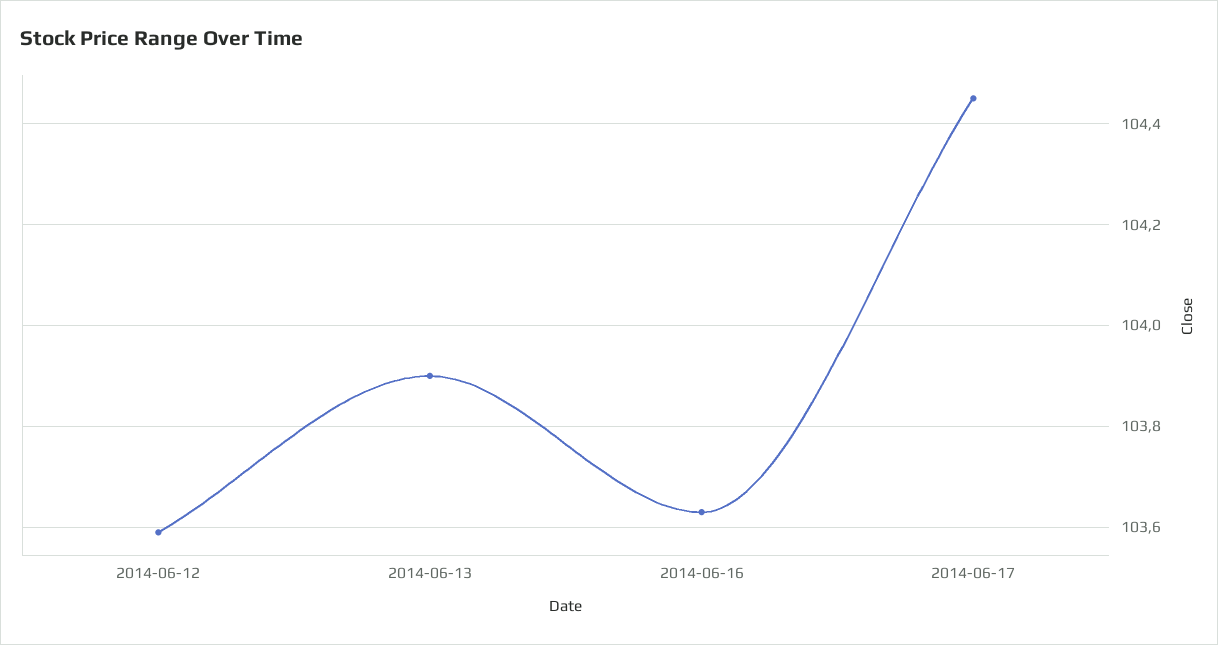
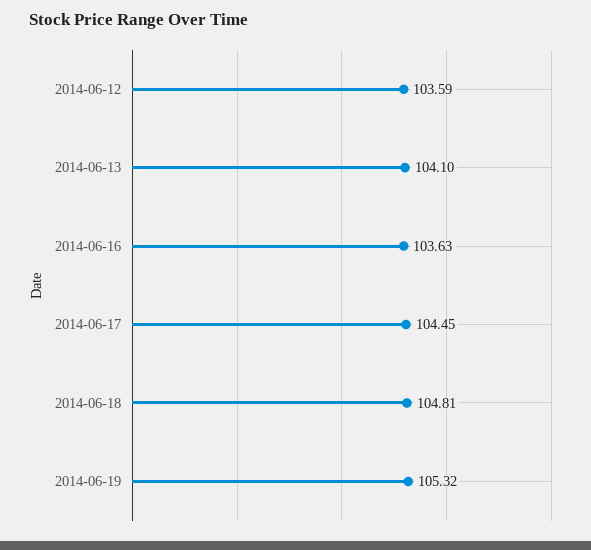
2014-06-13: 103.9 -> 104.1
2014-06-18: none -> 104.81
2014-06-19: none -> 105.32

